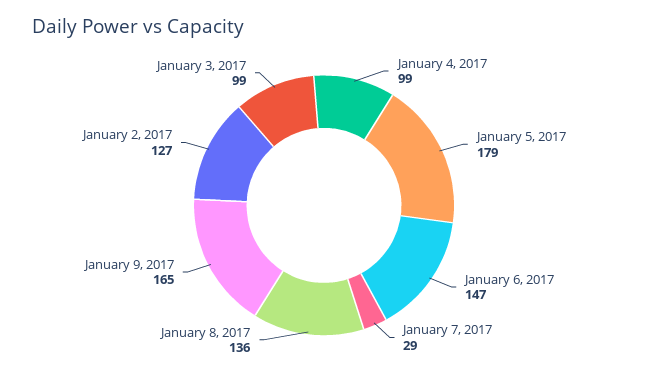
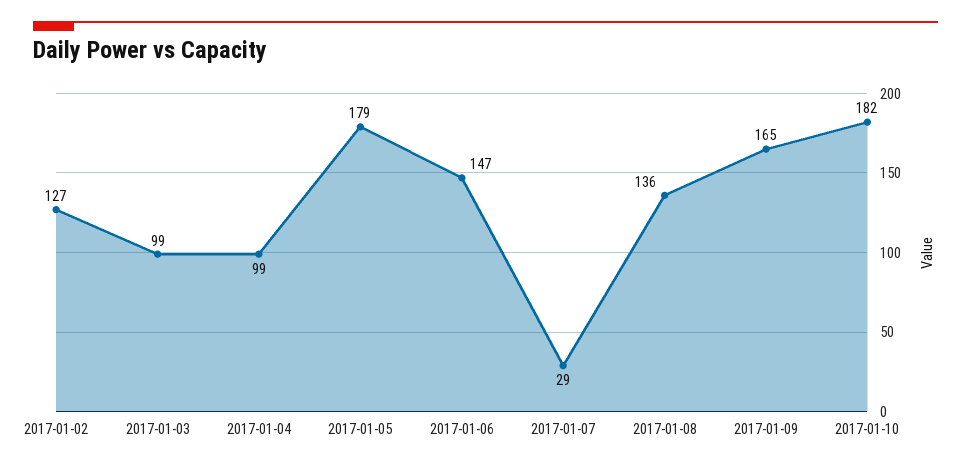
2017-01-10: none -> 182

